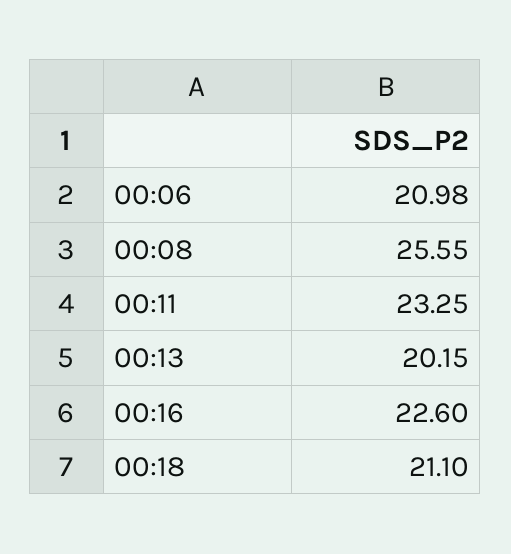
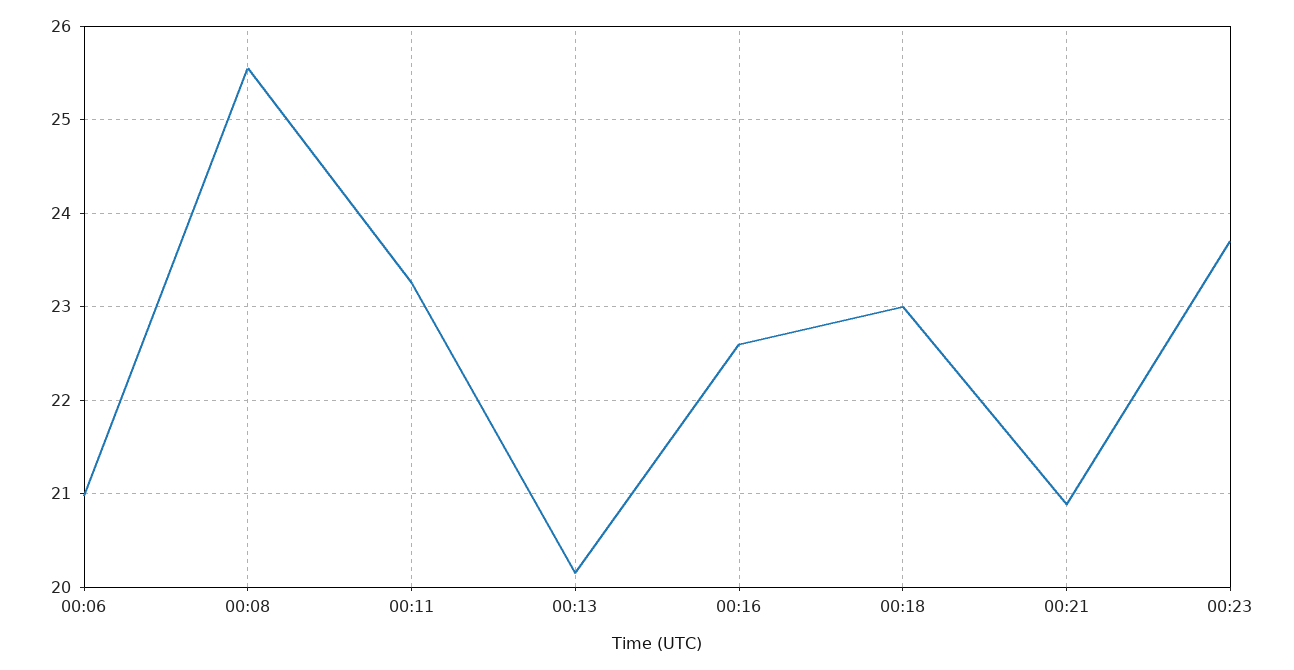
00:18: 21.1 -> 23
00:21: none -> 20.9
00:23: none -> 23.7

